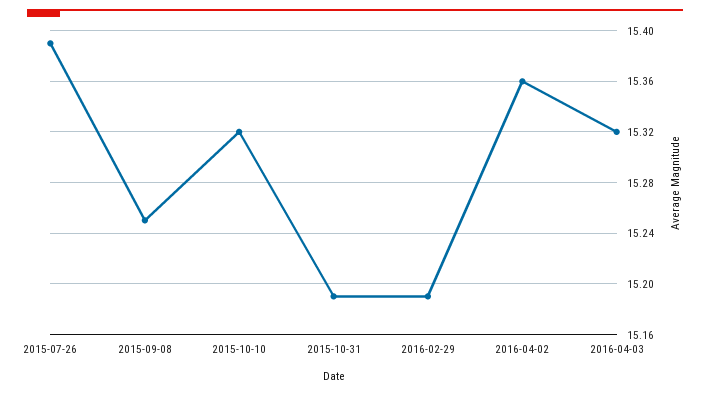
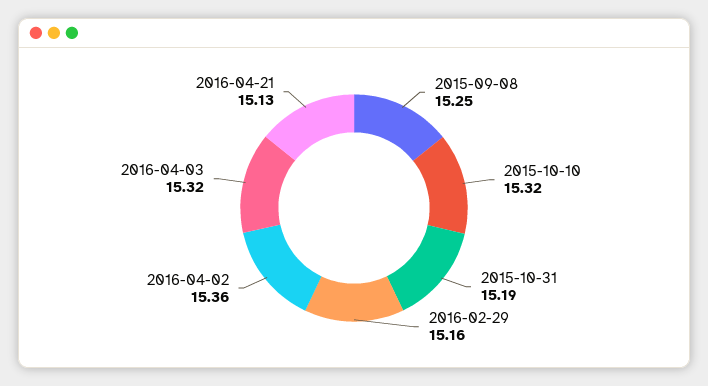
2015-07-26: 15.39 -> none
2016-02-29: 15.19 -> 15.16
2016-04-21: none -> 15.13

